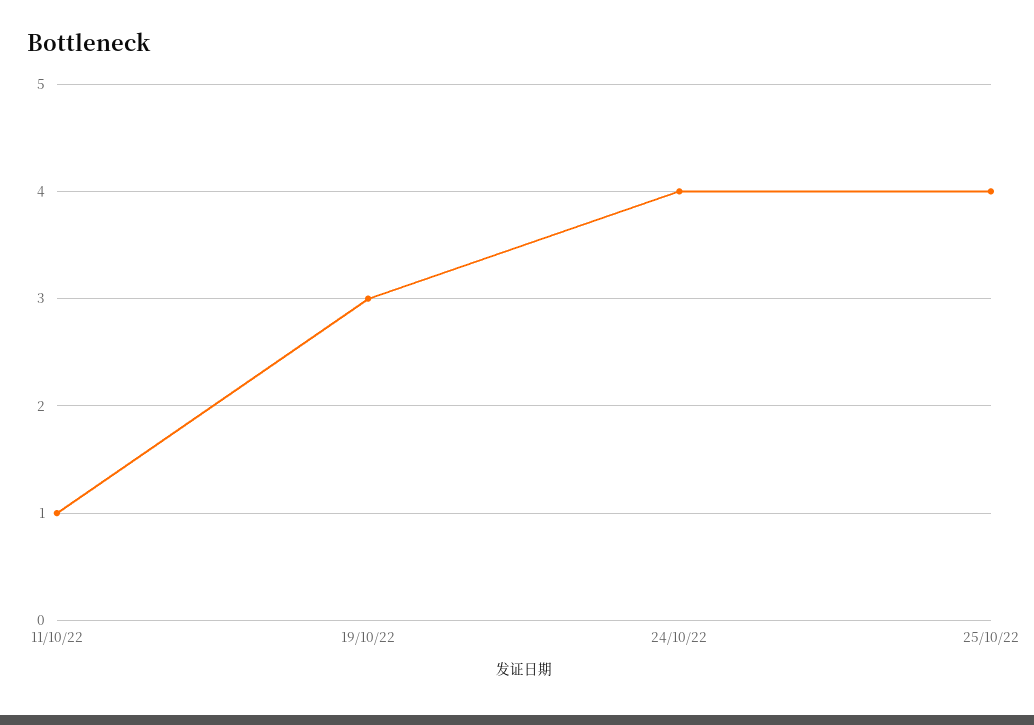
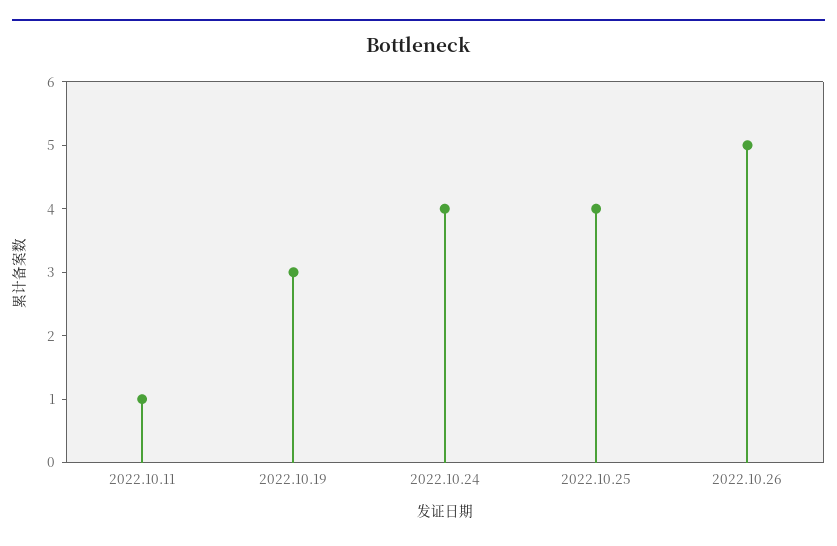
2022.10.26: none -> 5

